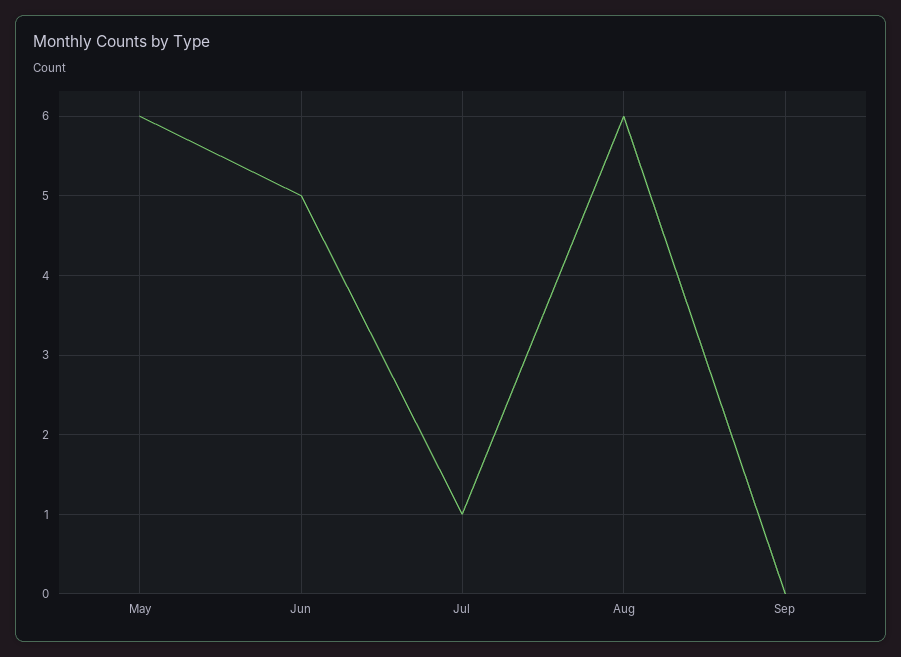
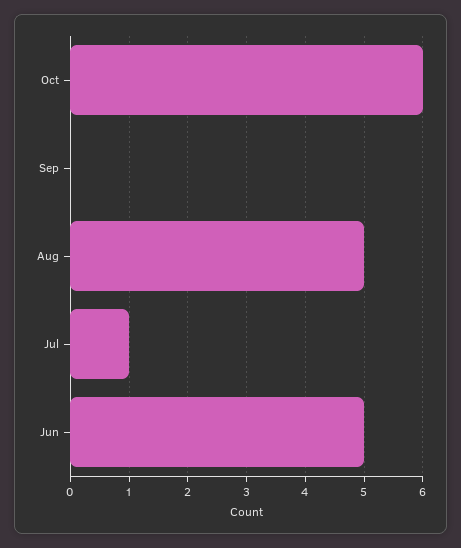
May: 6 -> none
Aug: 6 -> 5
Oct: none -> 6

